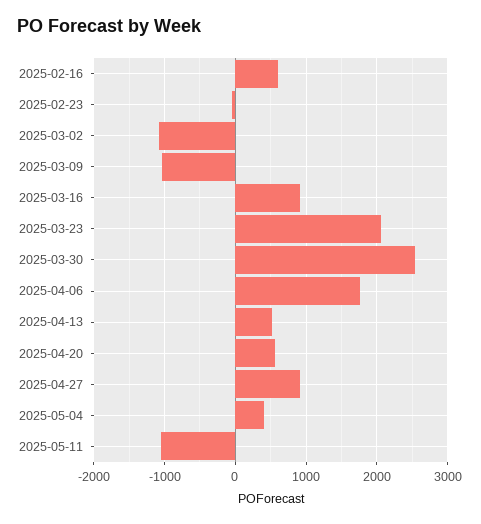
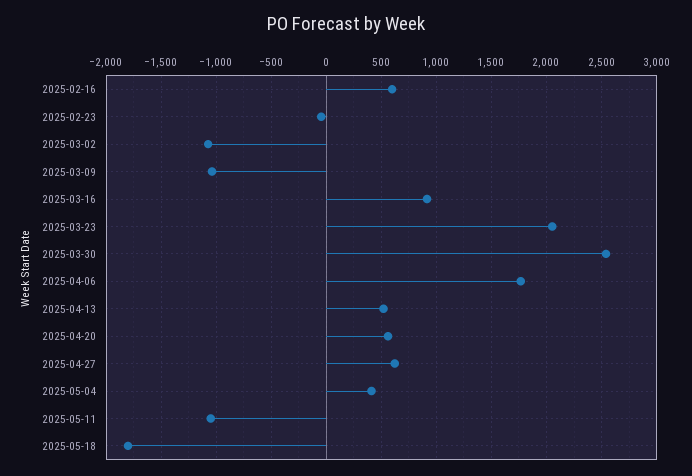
2025-04-27: 900 -> 600
2025-05-18: none -> -1800

